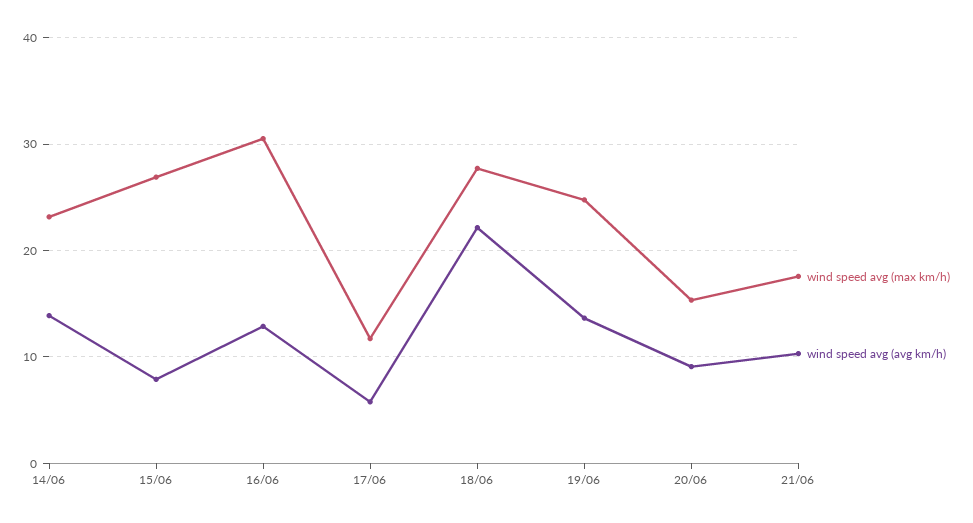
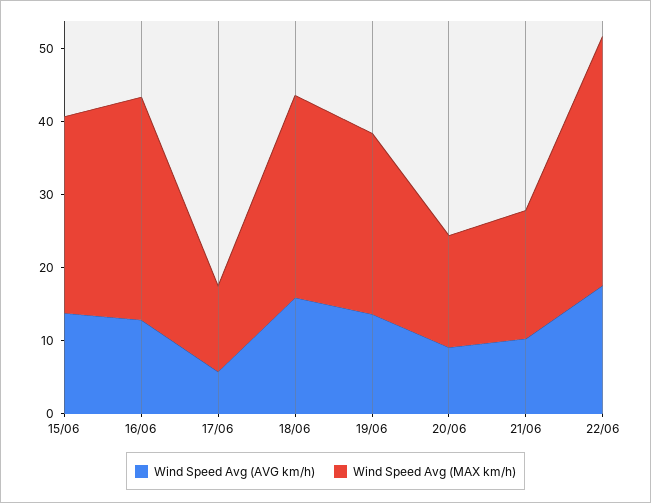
wind speed avg (max km/h), 14/06: 23 -> none
wind speed avg (avg km/h), 14/06: 14 -> none
wind speed avg (avg km/h), 15/06: 8 -> 14
wind speed avg (avg km/h), 18/06: 22 -> 16
wind speed avg (avg km/h), 22/06: none -> 18
wind speed avg (max km/h), 22/06: none -> 34

